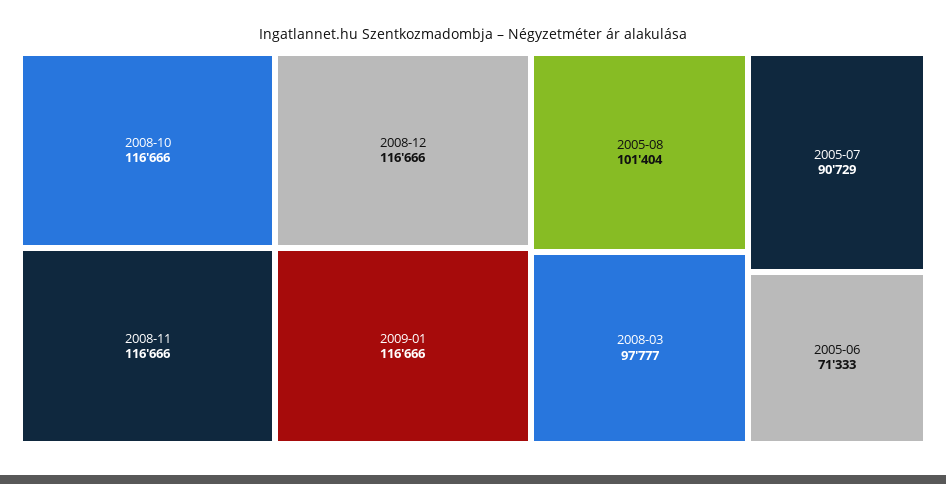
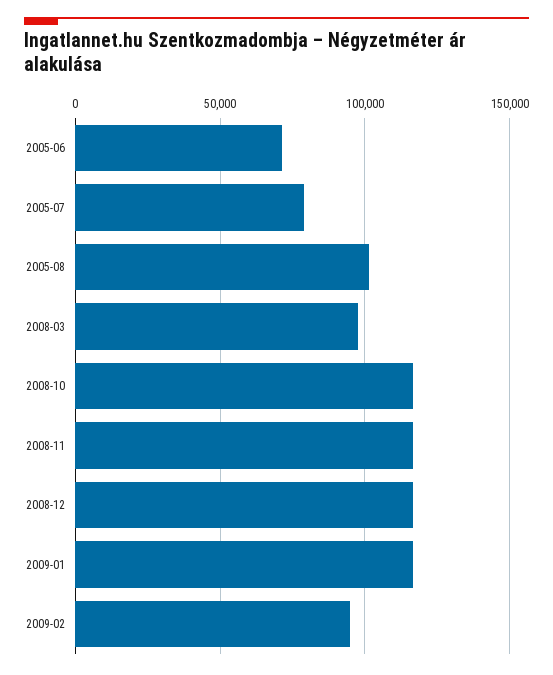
2005-07: 90729 -> 80000
2009-02: none -> 95000

